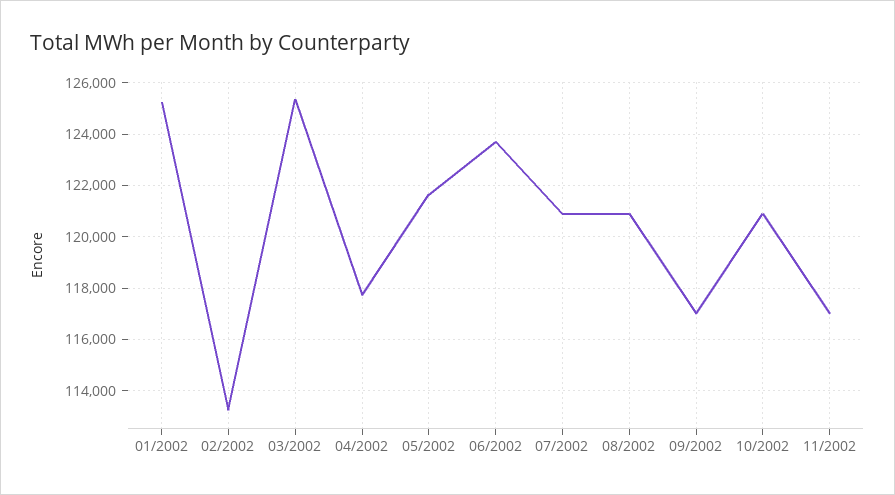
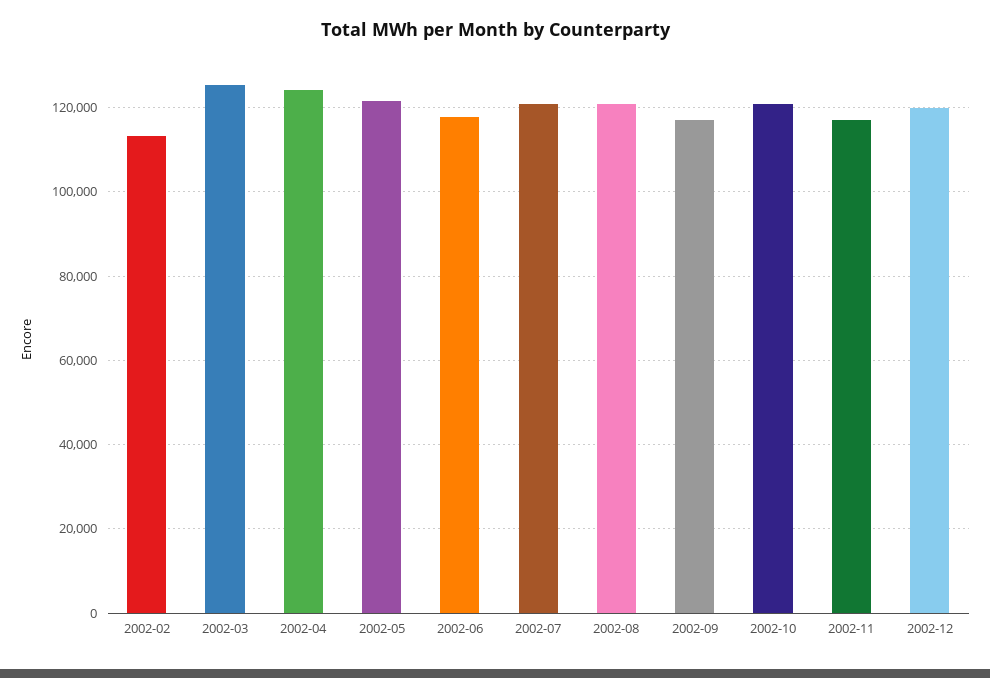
01/2002: 125250 -> none
04/2002: 117750 -> 124000
06/2002: 123750 -> 118000
2002-12: none -> 120000

